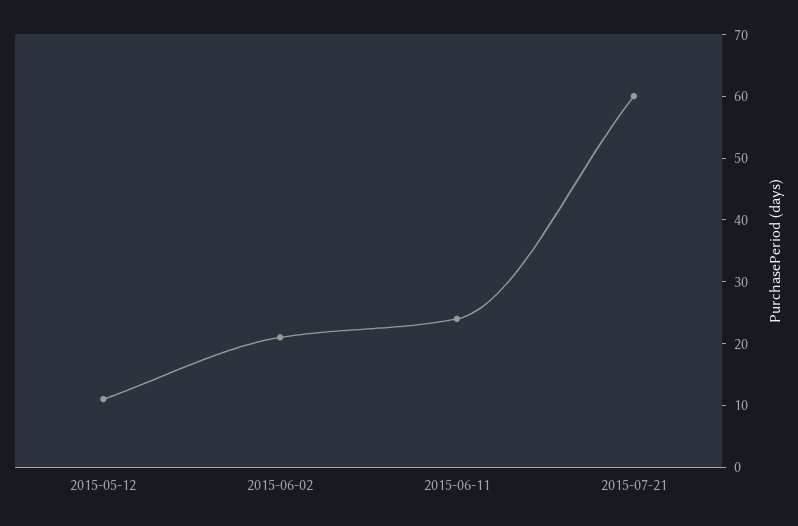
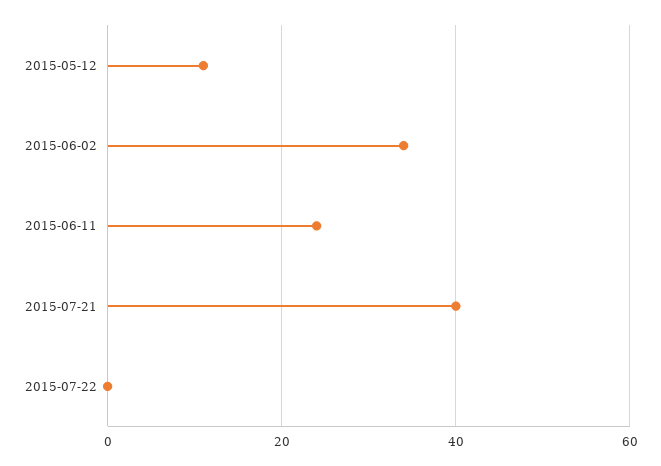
2015-06-02: 20 -> 35
2015-07-21: 60 -> 40
2015-07-22: none -> 0

